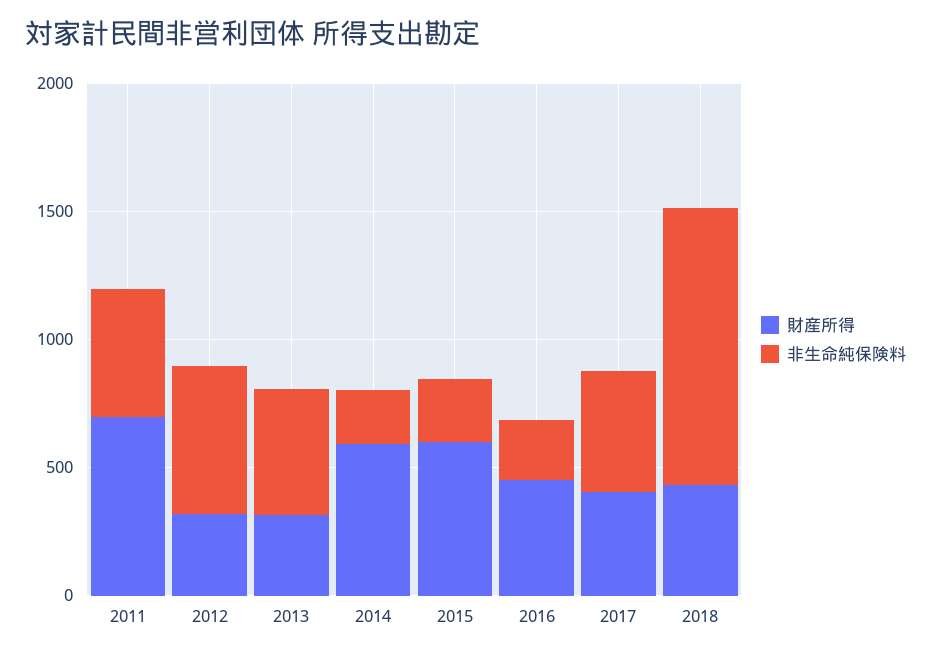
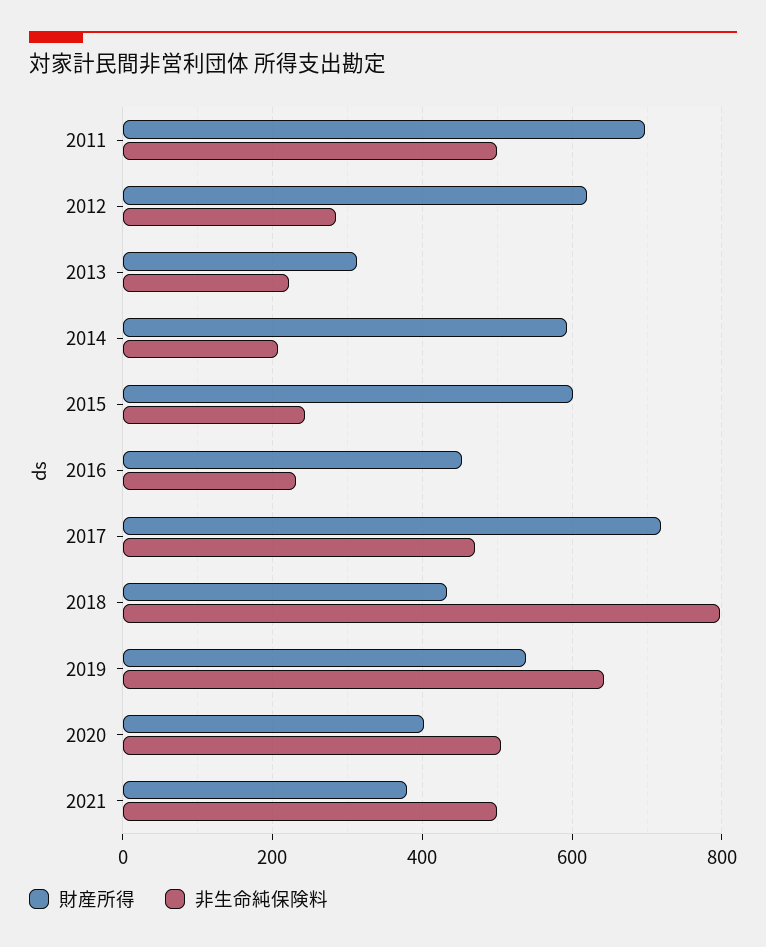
財産所得, 2012: 300 -> 620
非生命純保険料, 2012: 600 -> 280
非生命純保険料, 2013: 500 -> 220
財産所得, 2017: 400 -> 720
非生命純保険料, 2018: 1100 -> 800
財産所得, 2019: none -> 540
非生命純保険料, 2019: none -> 640
財産所得, 2020: none -> 400
非生命純保険料, 2020: none -> 500
財産所得, 2021: none -> 380
非生命純保険料, 2021: none -> 500

